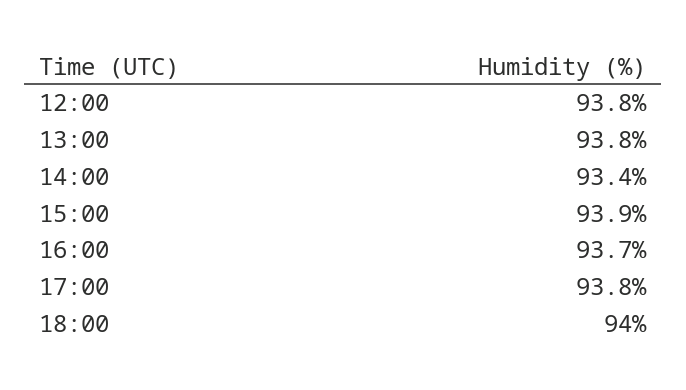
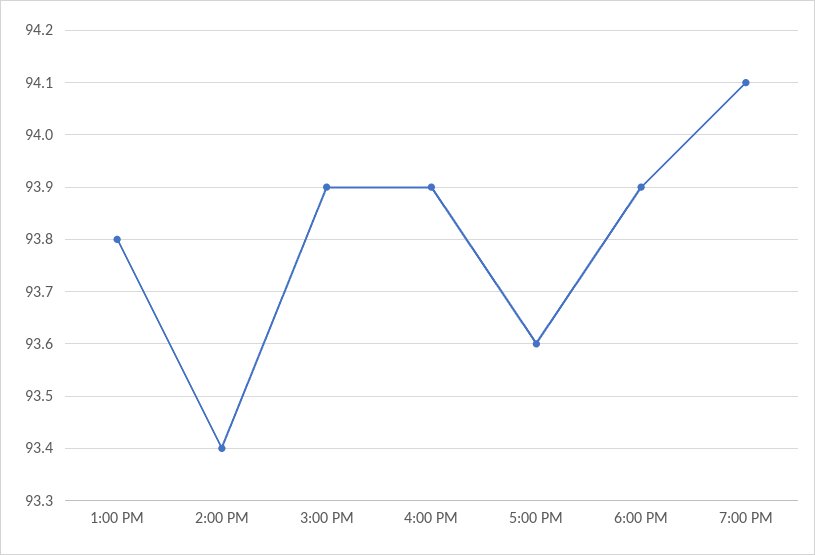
12:00: 93.8 -> none
16:00: 93.7 -> 93.9
17:00: 93.8 -> 93.6
18:00: 94 -> 93.9
7:00 PM: none -> 94.1

